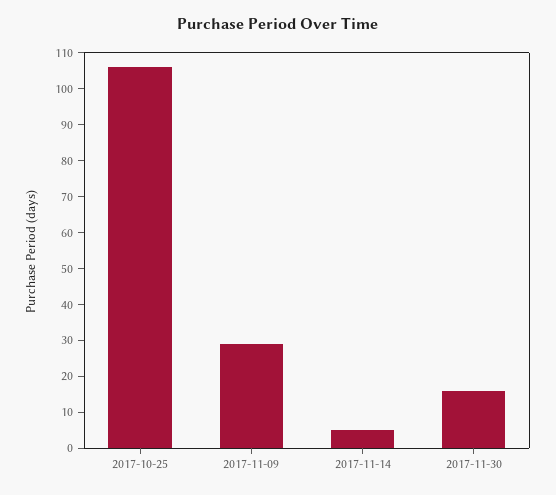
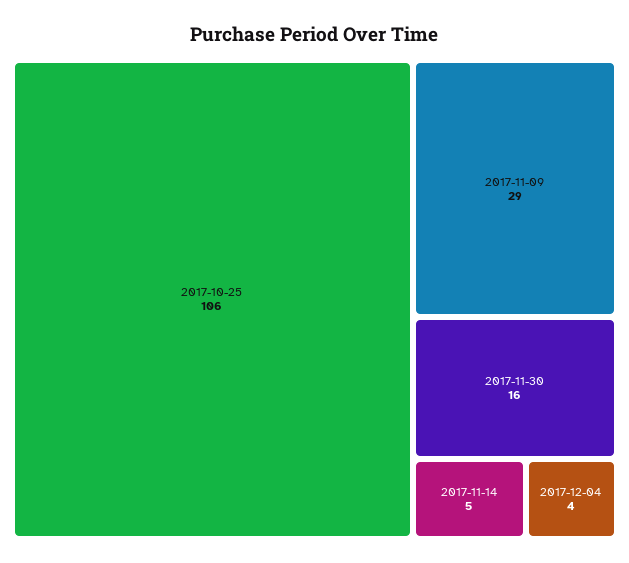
2017-12-04: none -> 4

